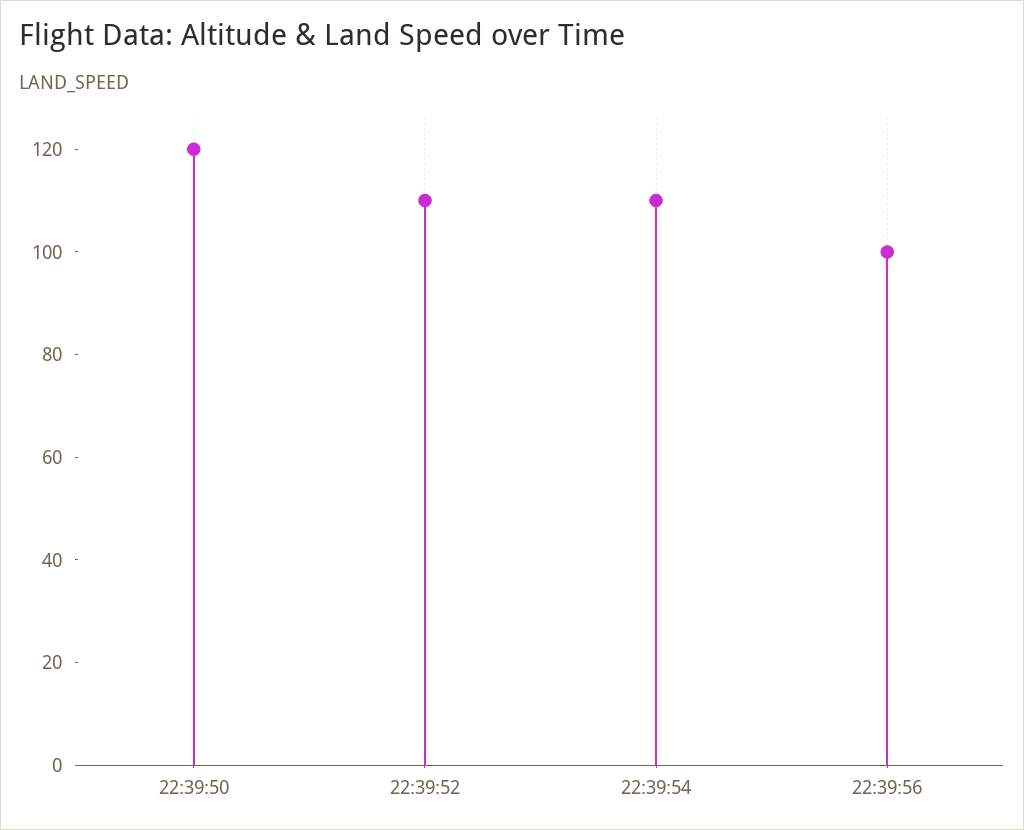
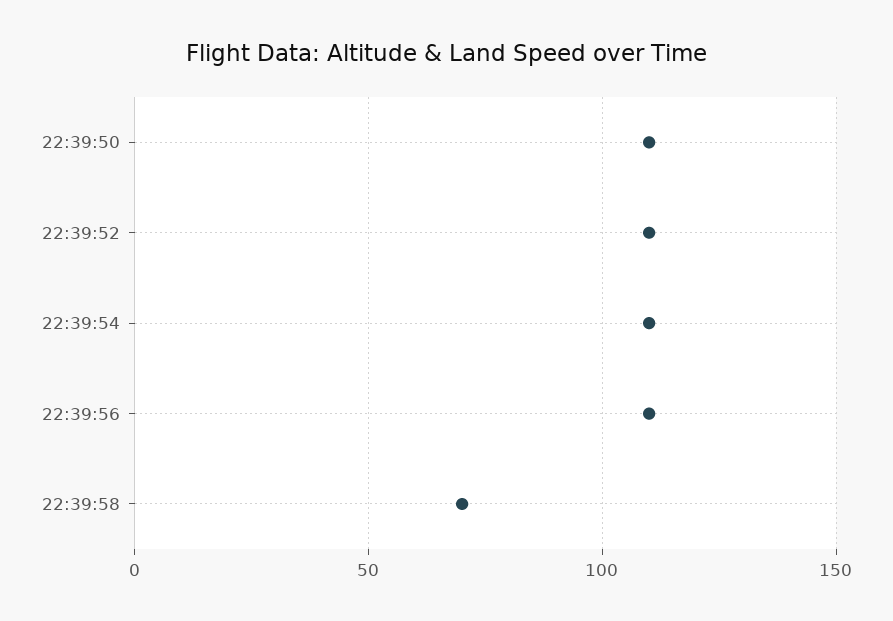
22:39:50: 120 -> 110
22:39:56: 100 -> 110
22:39:58: none -> 70

